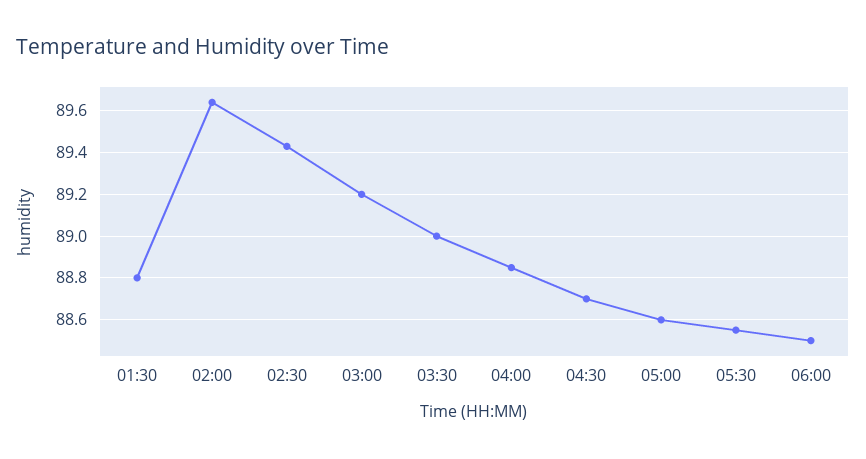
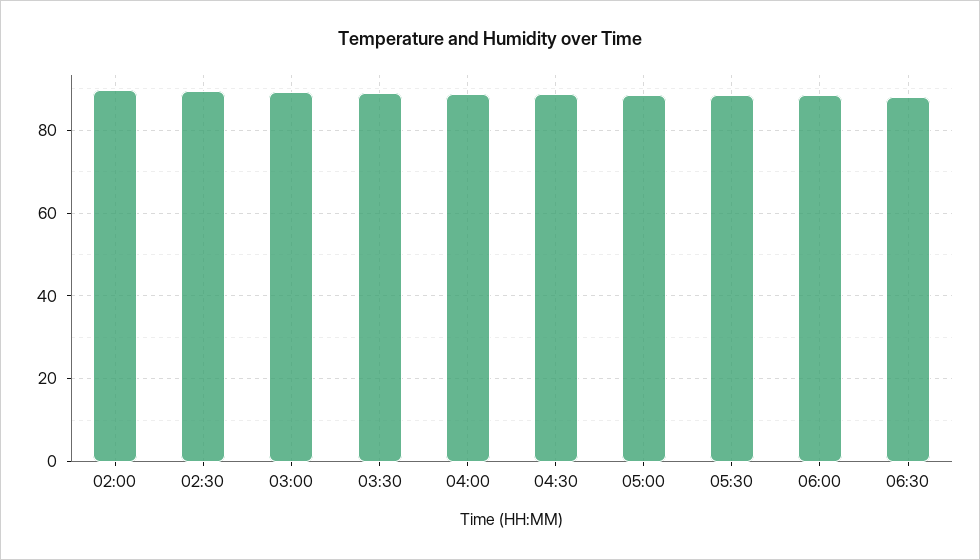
01:30: 88.8 -> none
06:30: none -> 88

